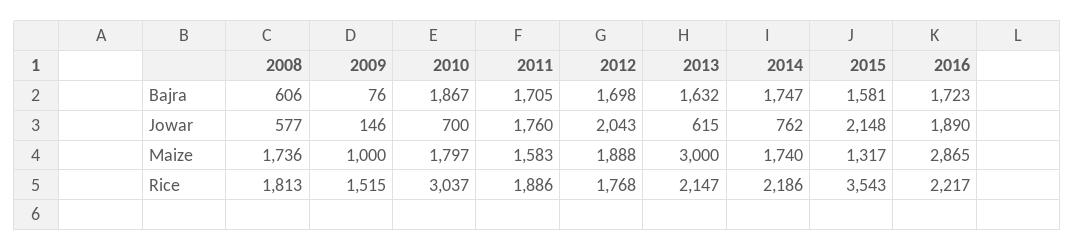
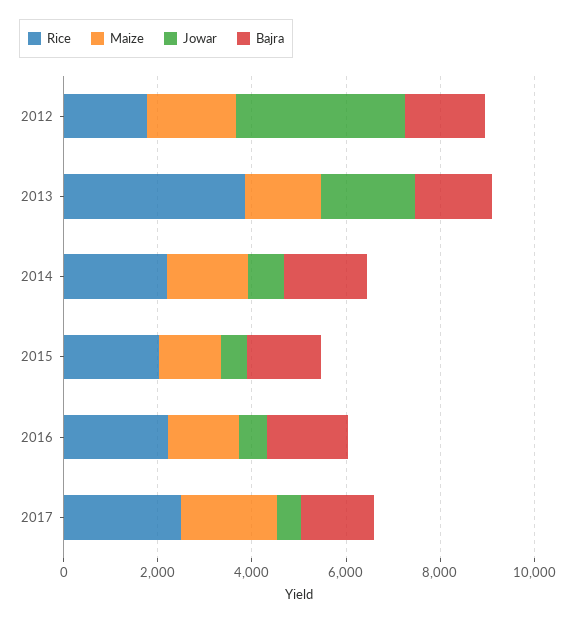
Bajra, 2008: 606 -> none
Bajra, 2009: 76 -> none
Bajra, 2010: 1867 -> none
Bajra, 2011: 1705 -> none
Jowar, 2008: 577 -> none
Jowar, 2009: 146 -> none
Jowar, 2010: 700 -> none
Jowar, 2011: 1760 -> none
Jowar, 2012: 2043 -> 3500
Jowar, 2013: 615 -> 2000
Jowar, 2015: 2148 -> 500
Jowar, 2016: 1890 -> 500
Maize, 2008: 1736 -> none
Maize, 2009: 1000 -> none
Maize, 2010: 1797 -> none
Maize, 2011: 1583 -> none
Maize, 2013: 3000 -> 1500
Maize, 2016: 2865 -> 1500
Rice, 2008: 1813 -> none
Rice, 2009: 1515 -> none
Rice, 2010: 3037 -> none
Rice, 2011: 1886 -> none
Rice, 2013: 2147 -> 4000
Rice, 2015: 3543 -> 2000
Rice, 2017: none -> 2500
Maize, 2017: none -> 2000
Jowar, 2017: none -> 500
Bajra, 2017: none -> 1500

